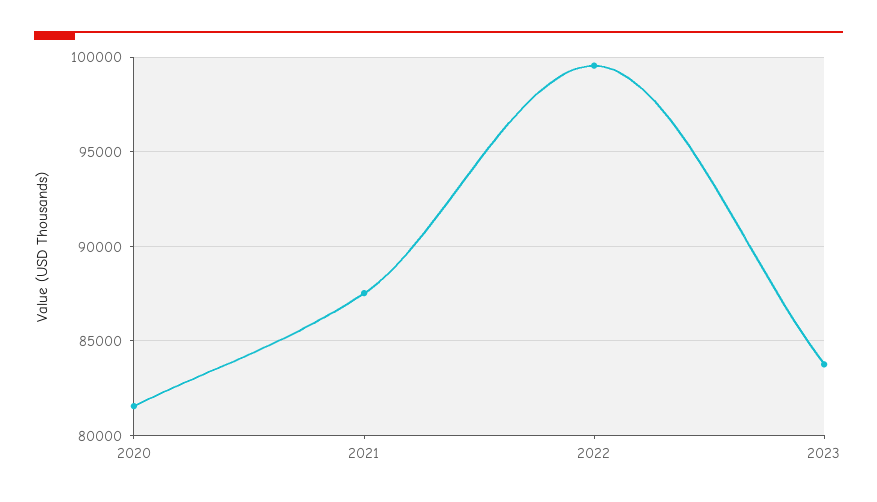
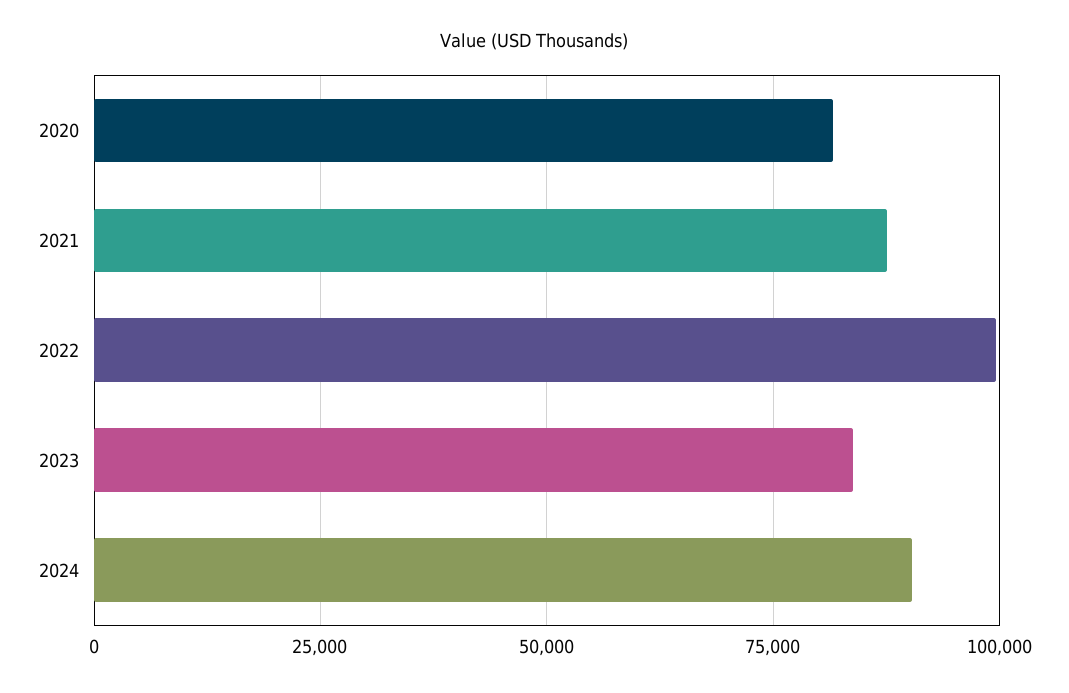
2024: none -> 90000

